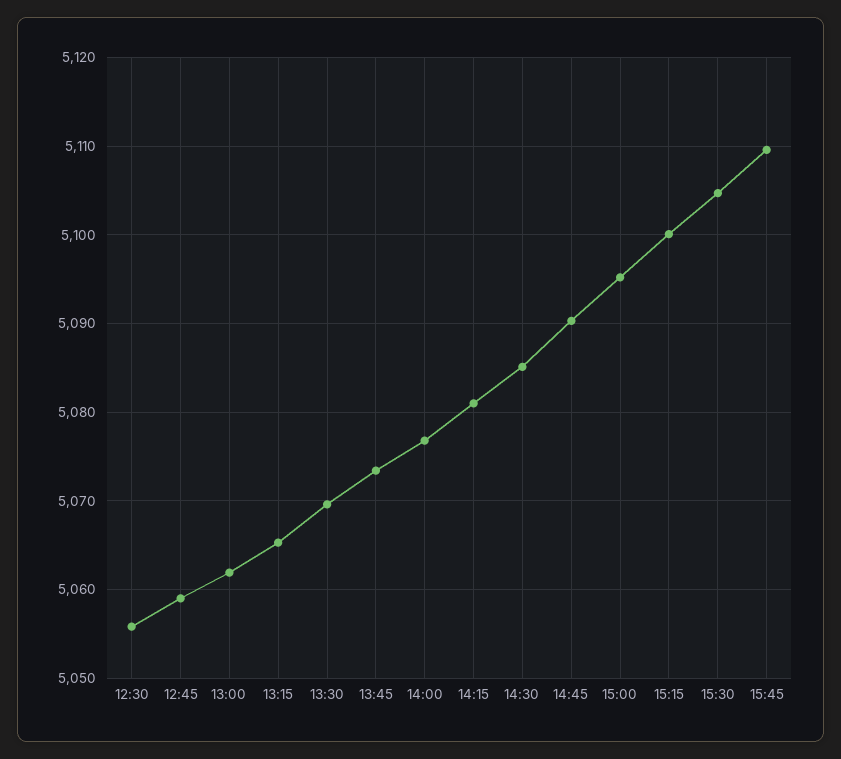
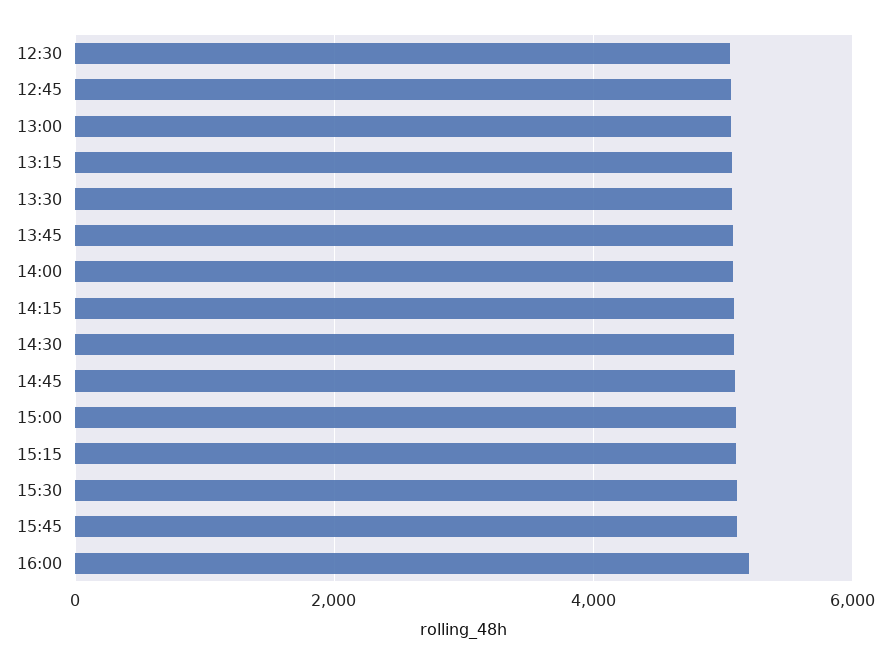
16:00: none -> 5200

